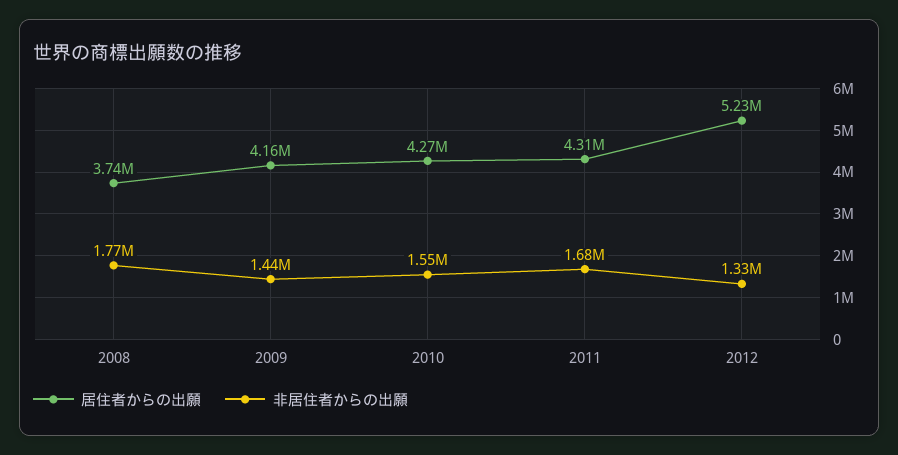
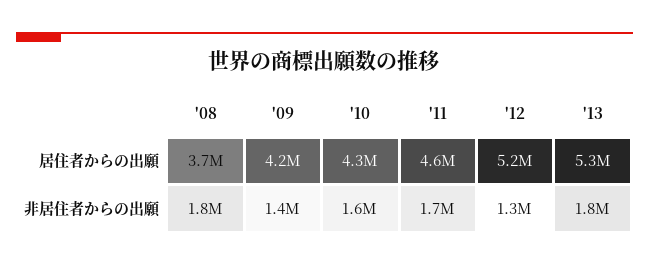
居住者からの出願, 2011: 4310000 -> 4600000
居住者からの出願, '13: none -> 5300000
非居住者からの出願, '13: none -> 1800000

